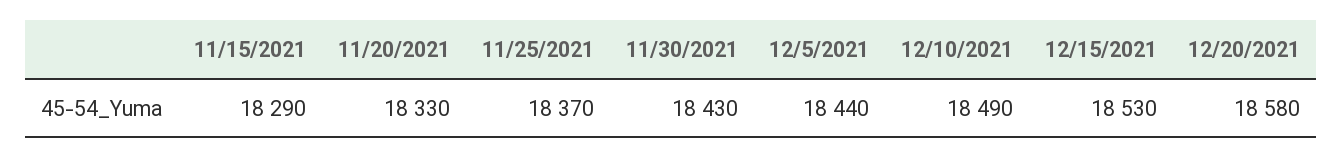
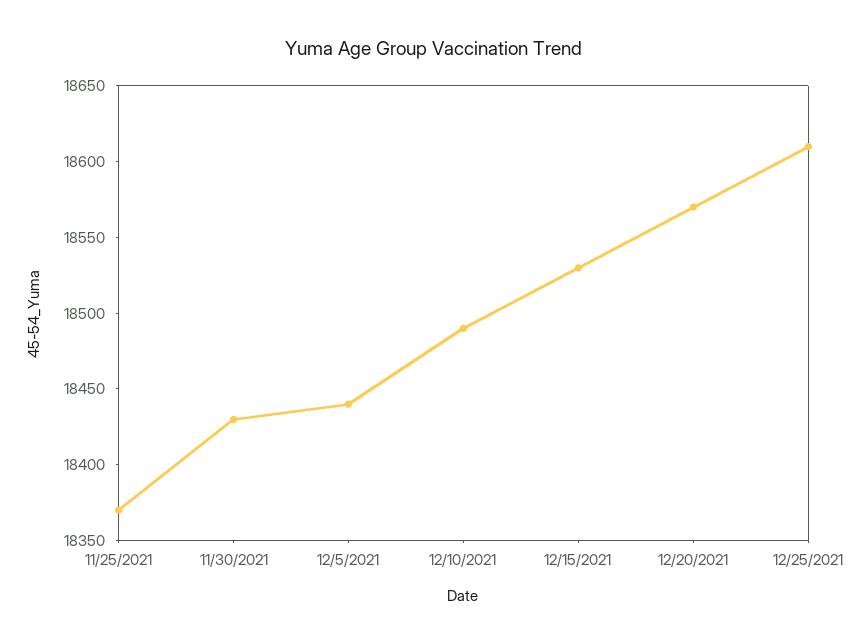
11/15/2021: 18290 -> none
11/20/2021: 18330 -> none
12/20/2021: 18580 -> 18570
12/25/2021: none -> 18610

